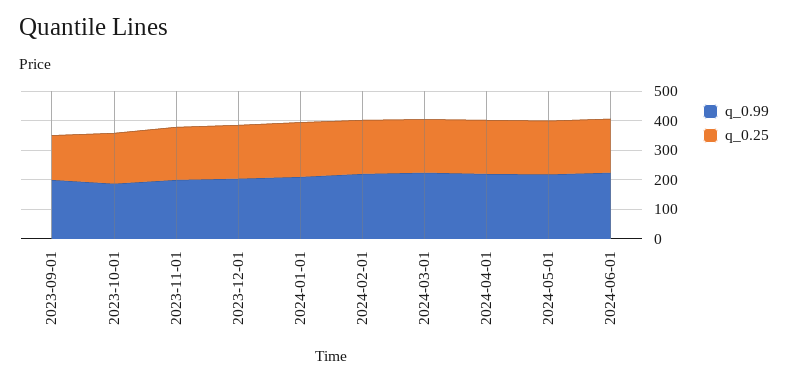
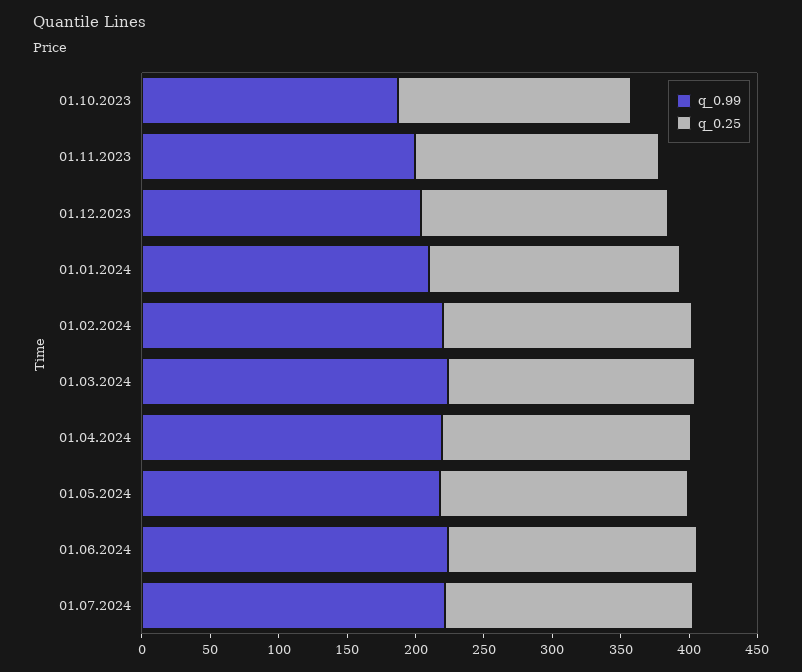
q_0.99, 2023-09-01: 200 -> none
q_0.25, 2023-09-01: 150 -> none
q_0.99, 01.07.2024: none -> 220
q_0.25, 01.07.2024: none -> 180

